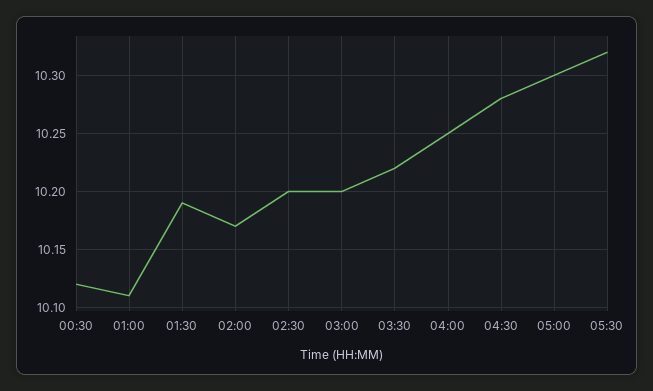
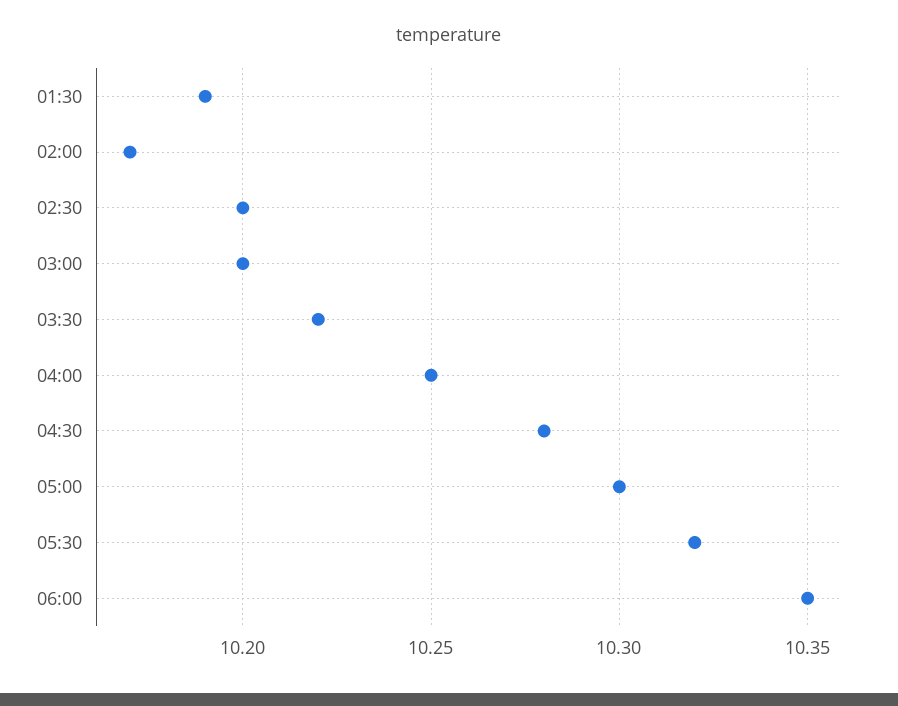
00:30: 10.12 -> none
01:00: 10.11 -> none
06:00: none -> 10.35

